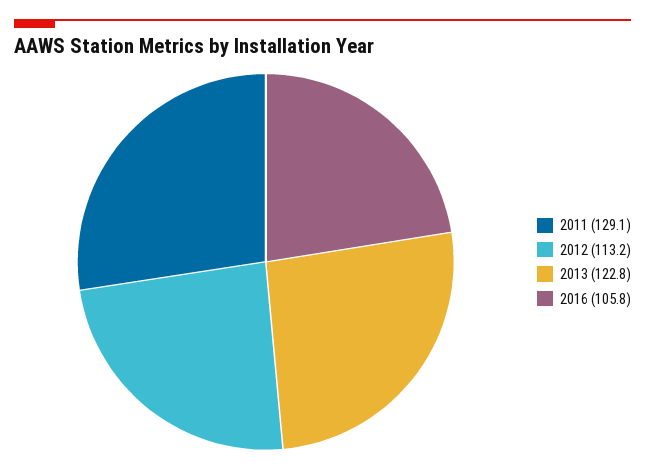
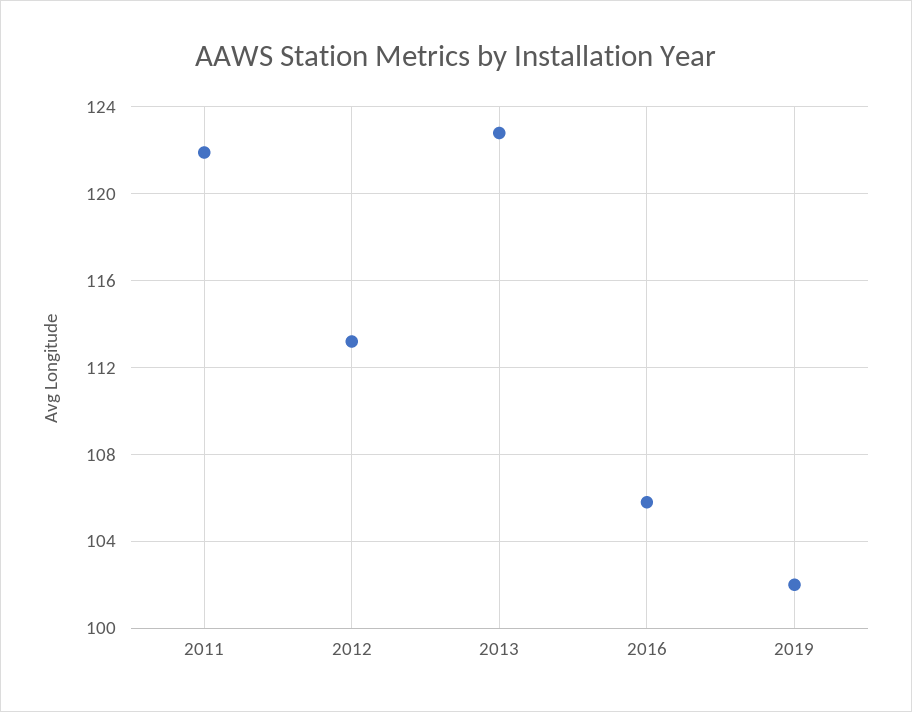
2011: 129.1 -> 122
2019: none -> 102

